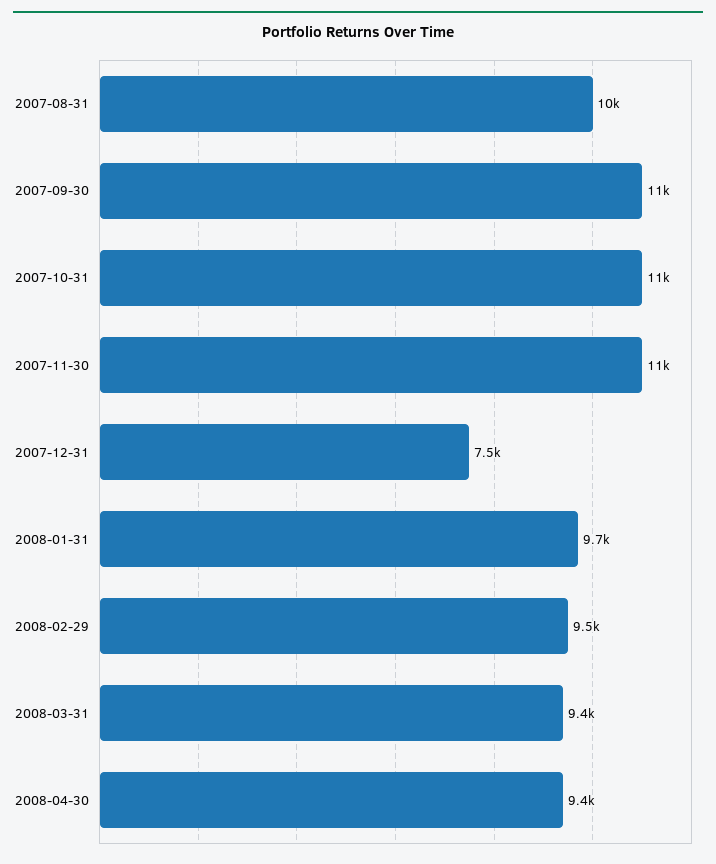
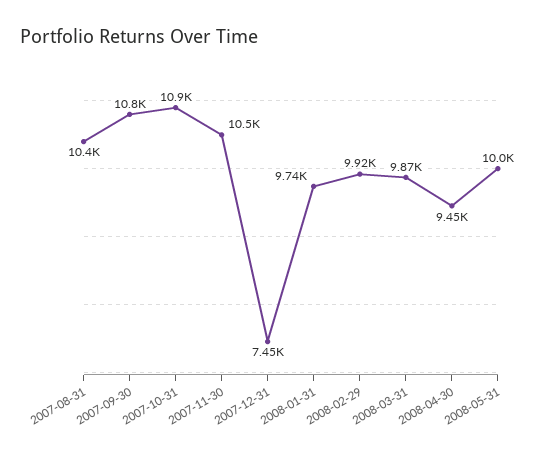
2008-02-29: 9500 -> 9920
2008-03-31: 9400 -> 9870
2008-05-31: none -> 10000

